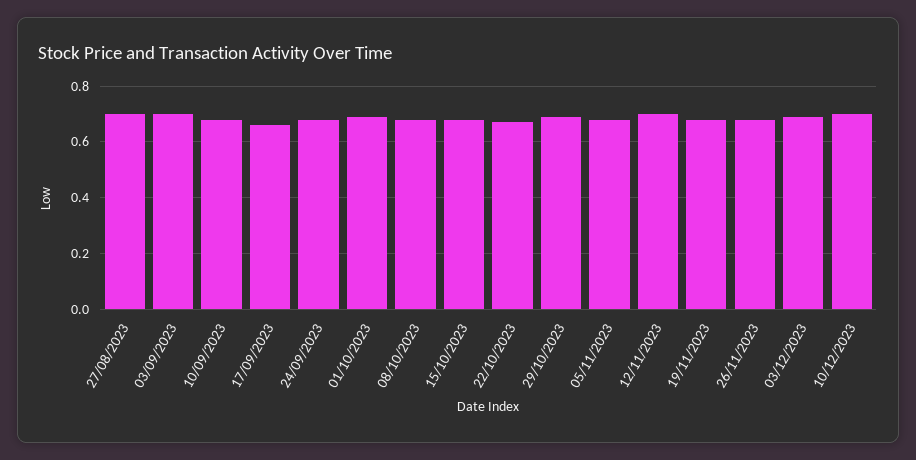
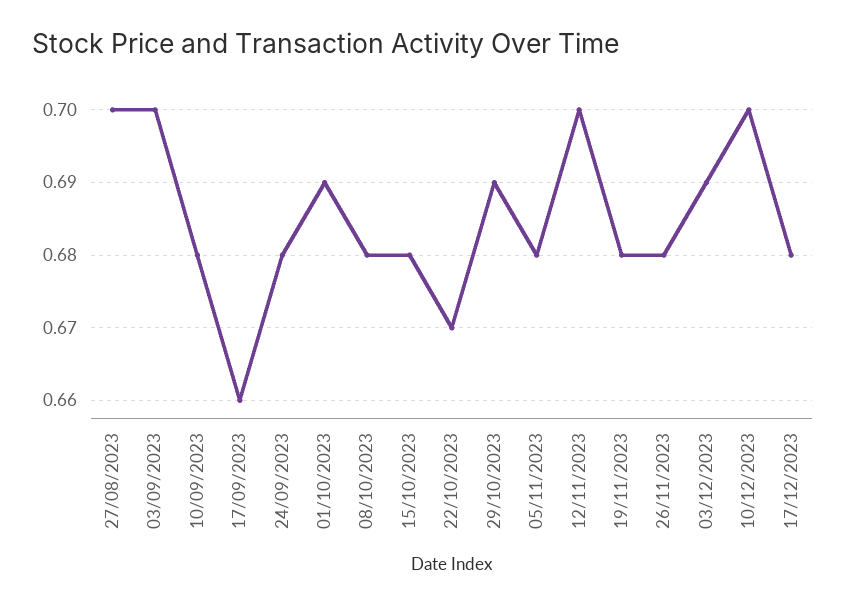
17/12/2023: none -> 0.68

